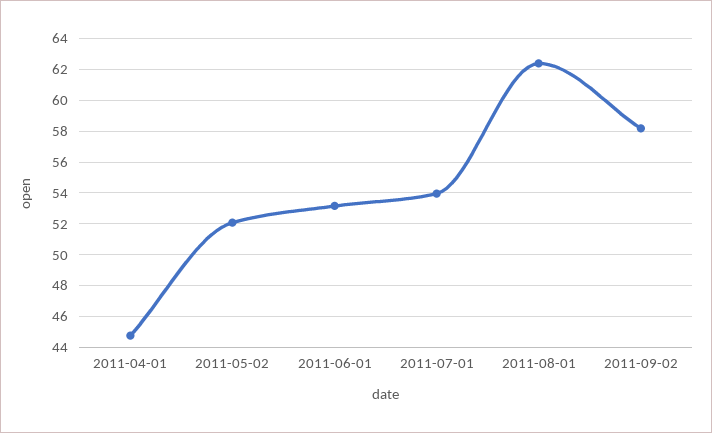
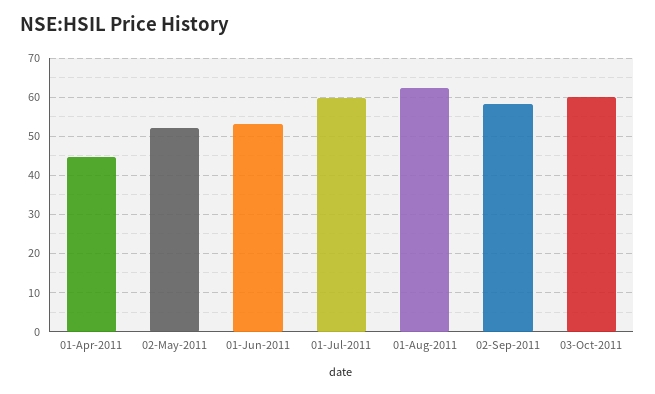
2011-07-01: 54 -> 60
03-Oct-2011: none -> 60

